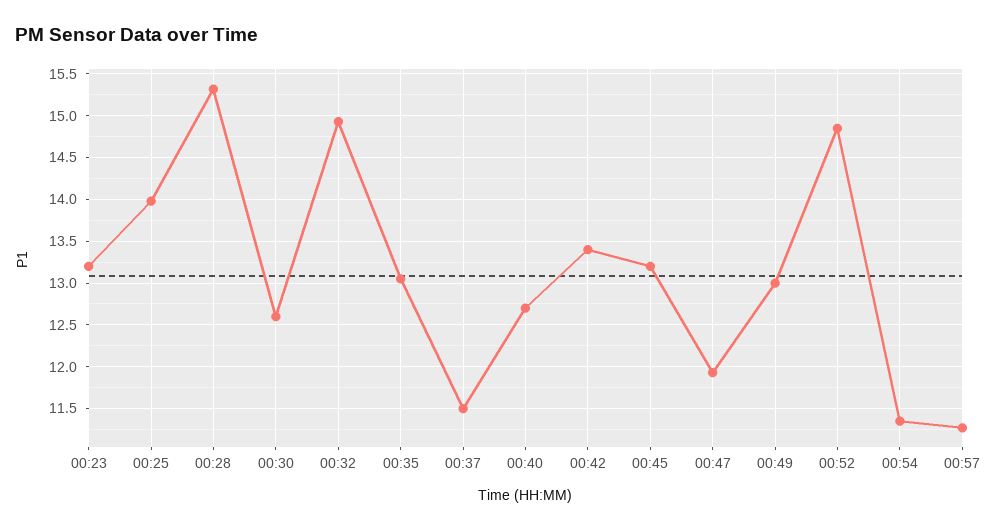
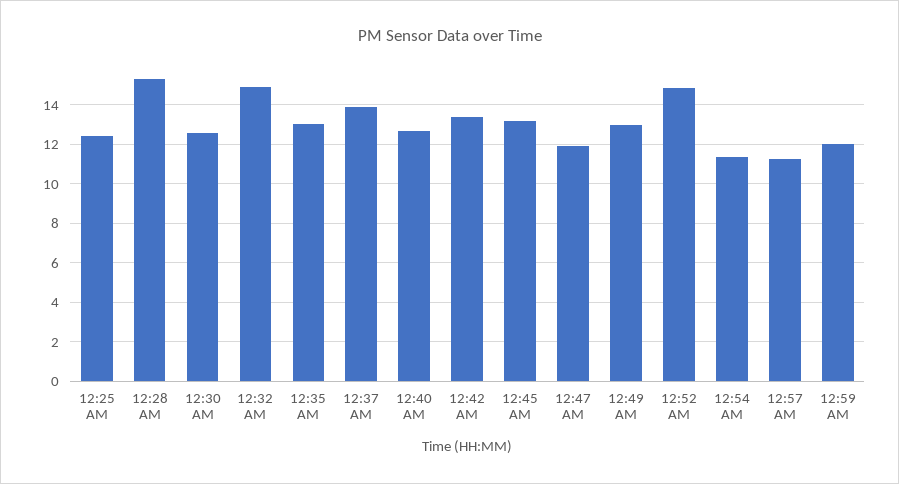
00:23: 13.2 -> none
00:25: 14 -> 12.5
00:37: 11.5 -> 14
12:59 AM: none -> 12

